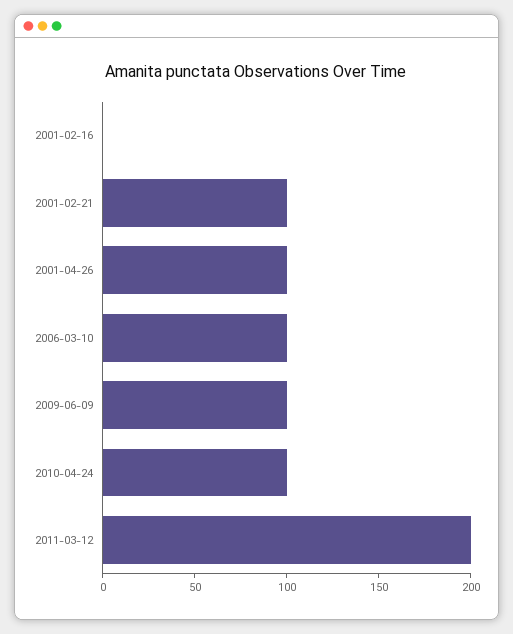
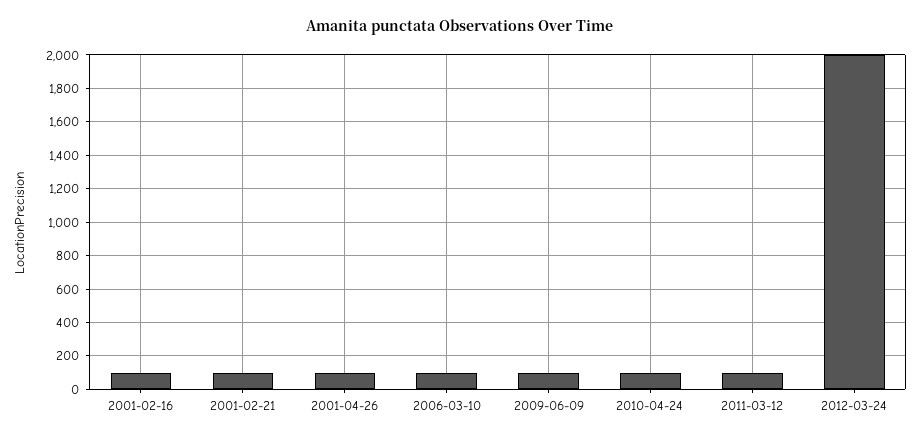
2001-02-16: 0 -> 100
2011-03-12: 200 -> 100
2012-03-24: none -> 2000

